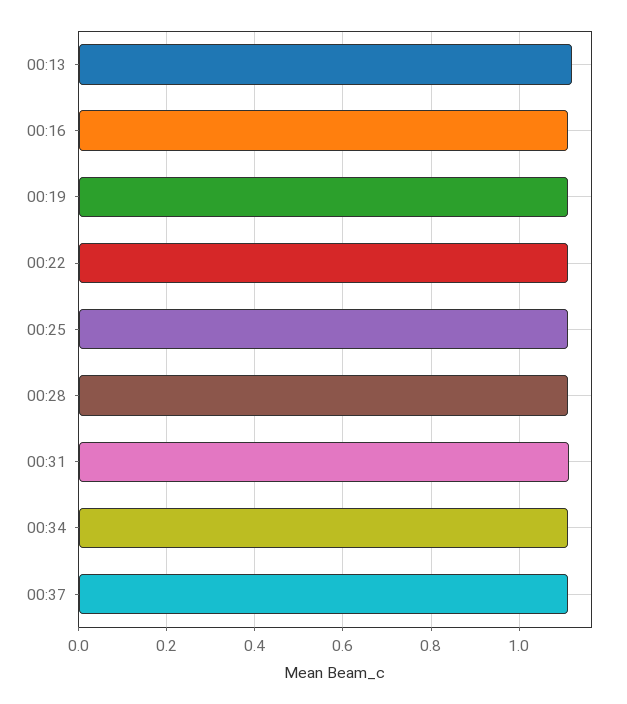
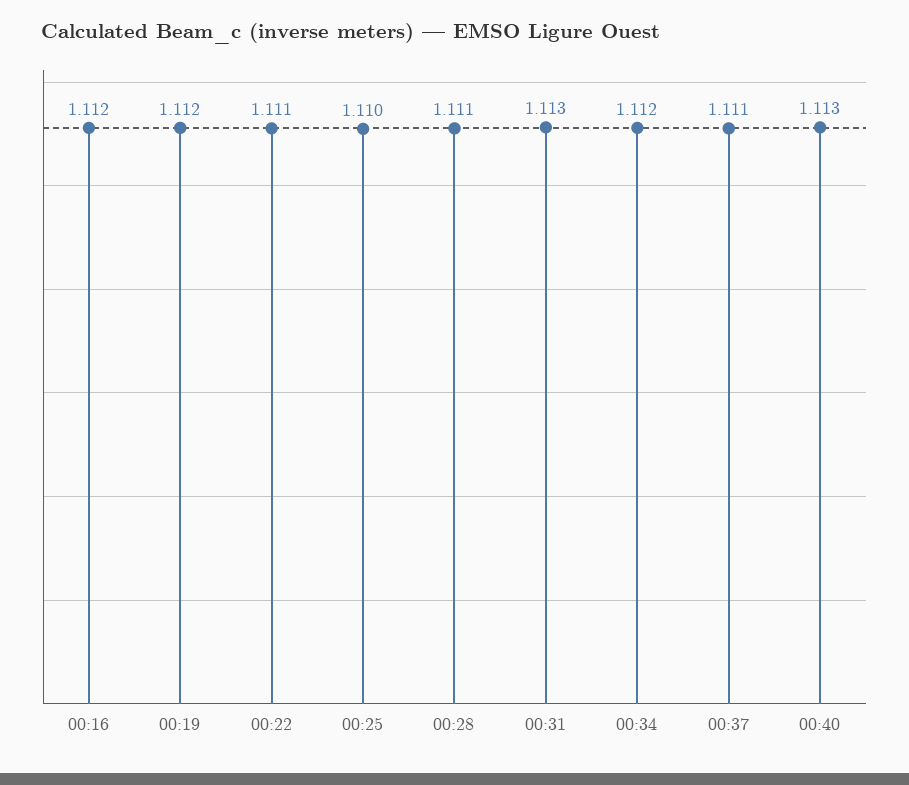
00:13: 1.12 -> none
00:40: none -> 1.113

